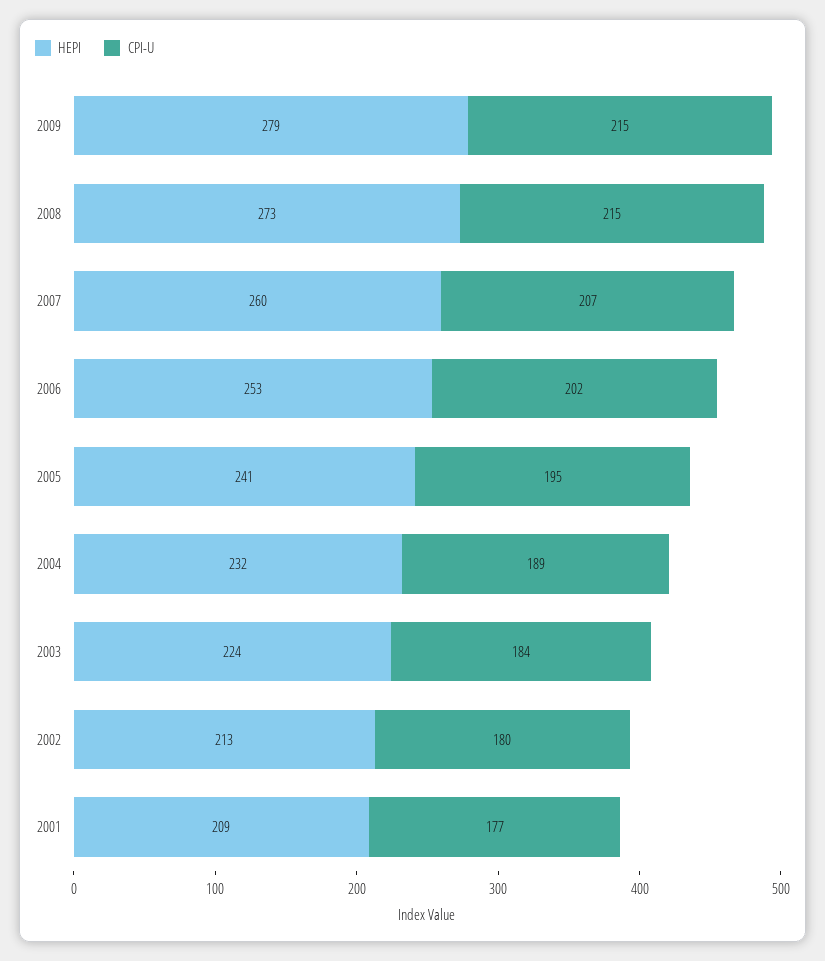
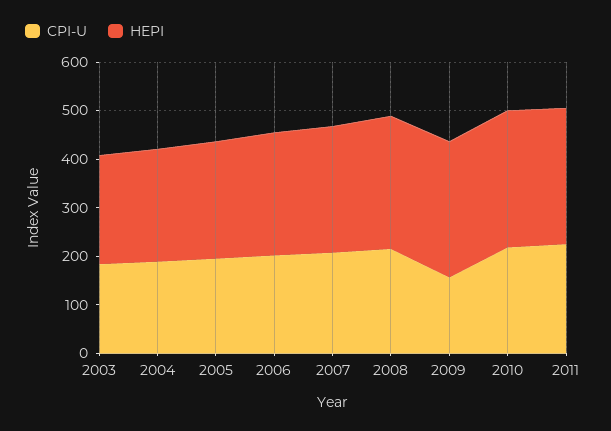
CPI-U, 2009: 215 -> 160
HEPI, 2002: 213 -> none
CPI-U, 2002: 180 -> none
HEPI, 2001: 209 -> none
CPI-U, 2001: 177 -> none
CPI-U, 2010: none -> 220
HEPI, 2010: none -> 280
CPI-U, 2011: none -> 220
HEPI, 2011: none -> 280

